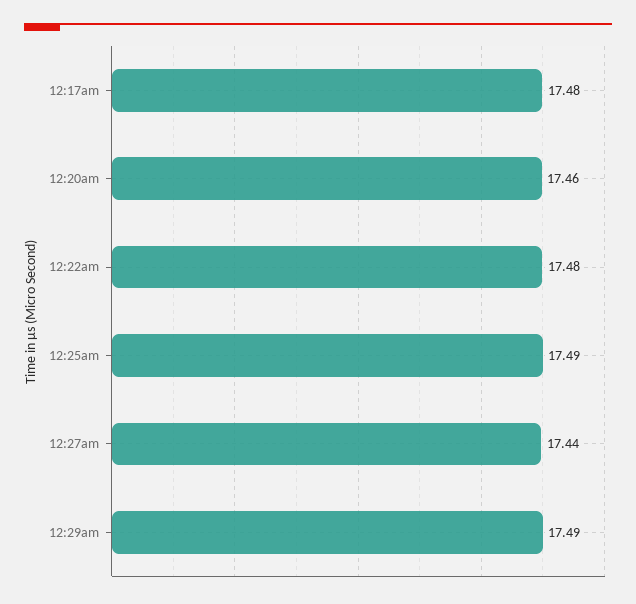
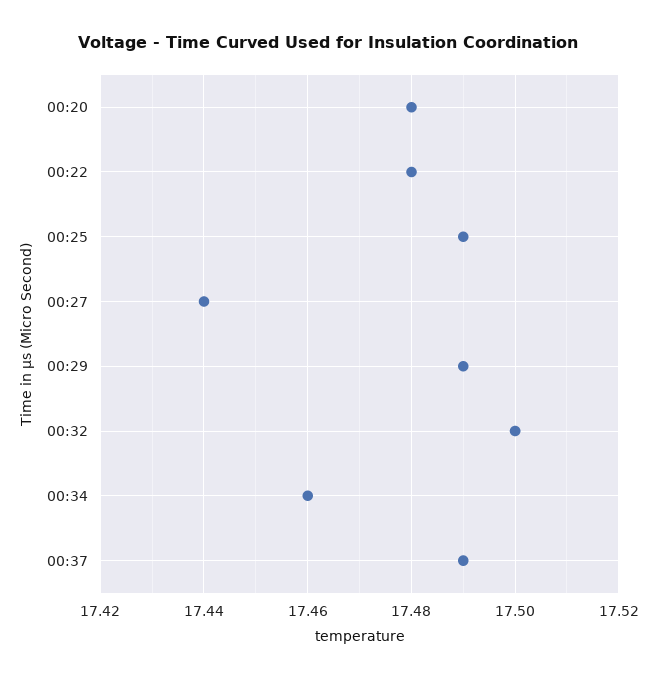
12:17am: 17.48 -> none
12:20am: 17.46 -> 17.48
00:32: none -> 17.5
00:34: none -> 17.46
00:37: none -> 17.49

